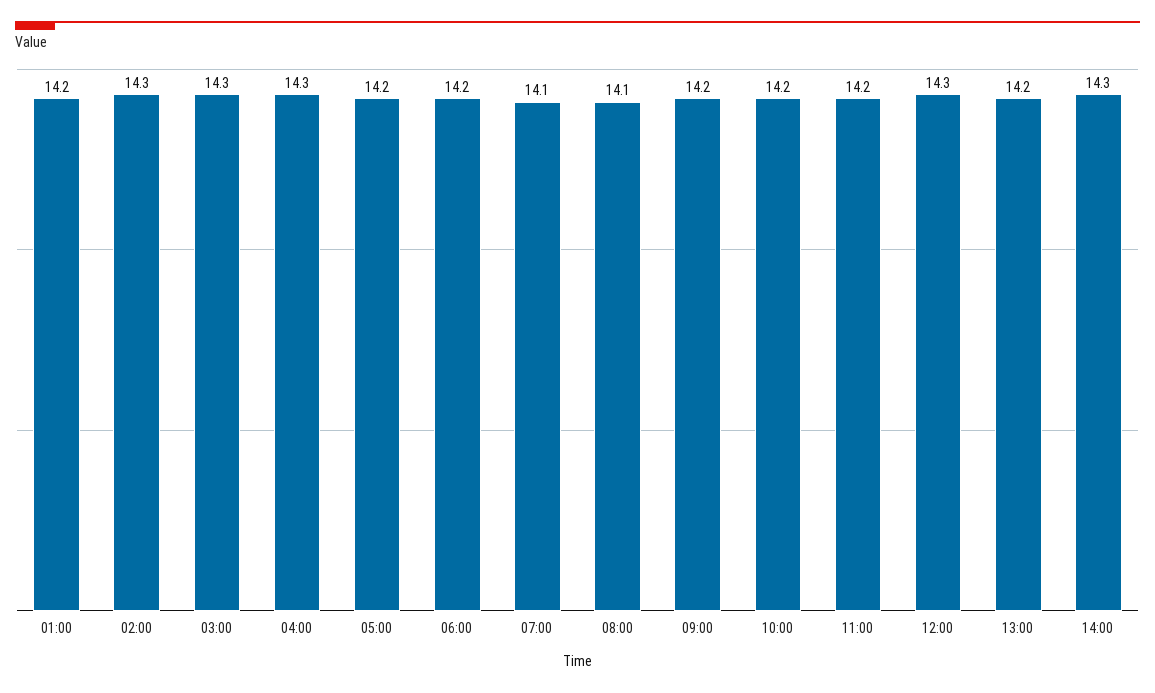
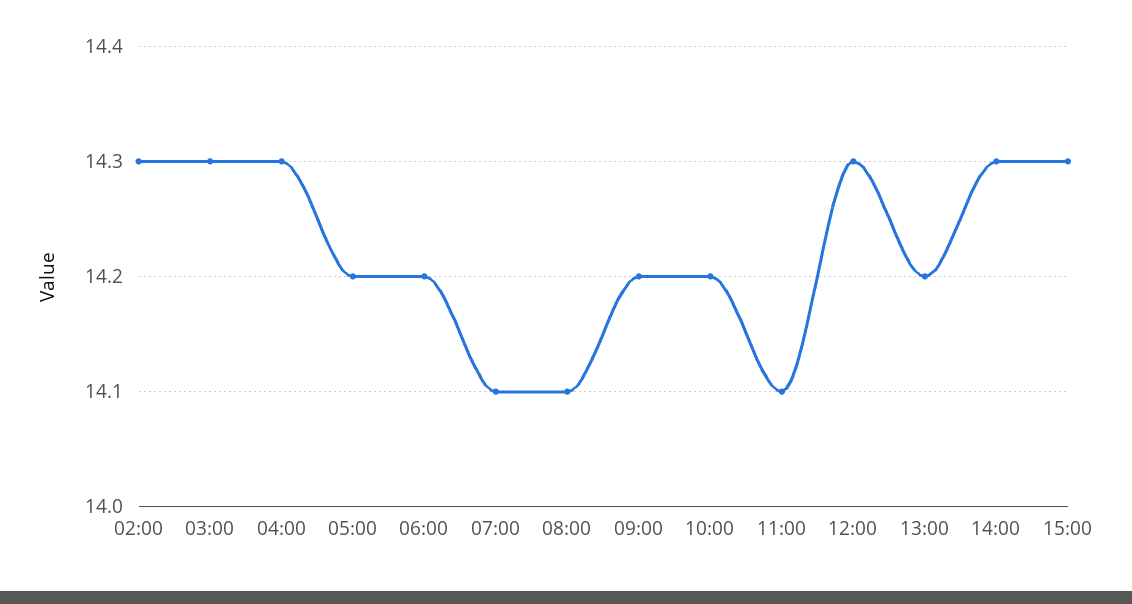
01:00: 14.2 -> none
11:00: 14.2 -> 14.1
15:00: none -> 14.3

